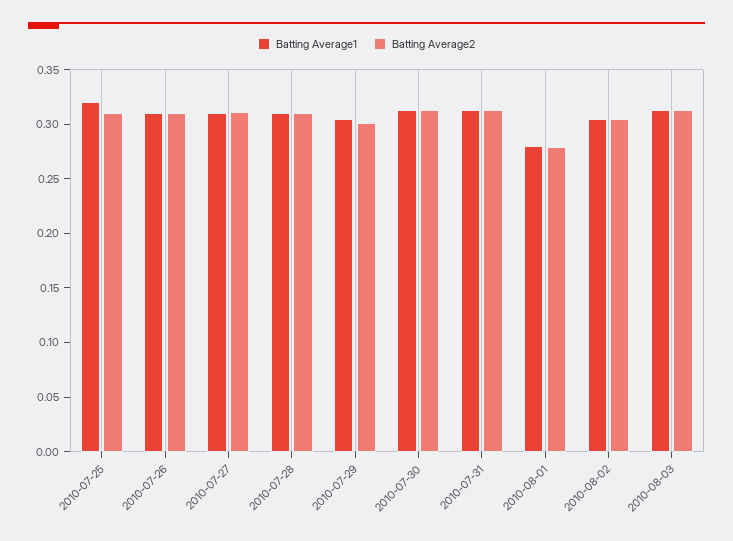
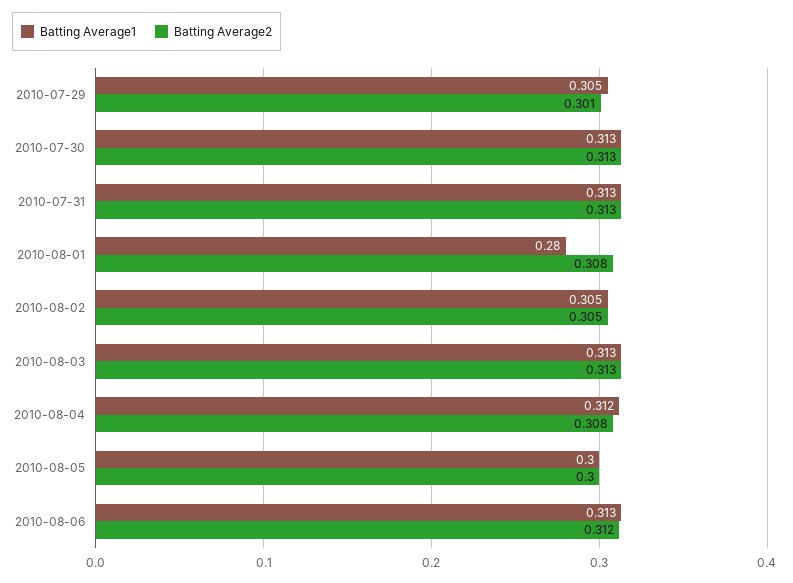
Batting Average1, 2010-07-25: 0.32 -> none
Batting Average2, 2010-07-25: 0.31 -> none
Batting Average1, 2010-07-26: 0.31 -> none
Batting Average2, 2010-07-26: 0.31 -> none
Batting Average1, 2010-07-27: 0.31 -> none
Batting Average2, 2010-07-27: 0.31 -> none
Batting Average1, 2010-07-28: 0.31 -> none
Batting Average2, 2010-07-28: 0.31 -> none
Batting Average2, 2010-08-01: 0.28 -> 0.308
Batting Average1, 2010-08-04: none -> 0.312
Batting Average2, 2010-08-04: none -> 0.308
Batting Average1, 2010-08-05: none -> 0.3
Batting Average2, 2010-08-05: none -> 0.3
Batting Average1, 2010-08-06: none -> 0.313
Batting Average2, 2010-08-06: none -> 0.312

